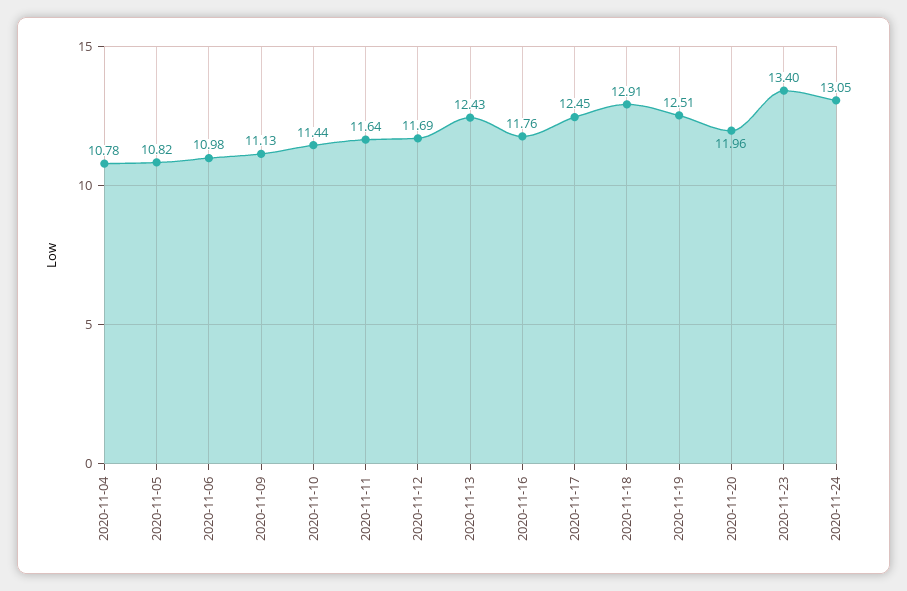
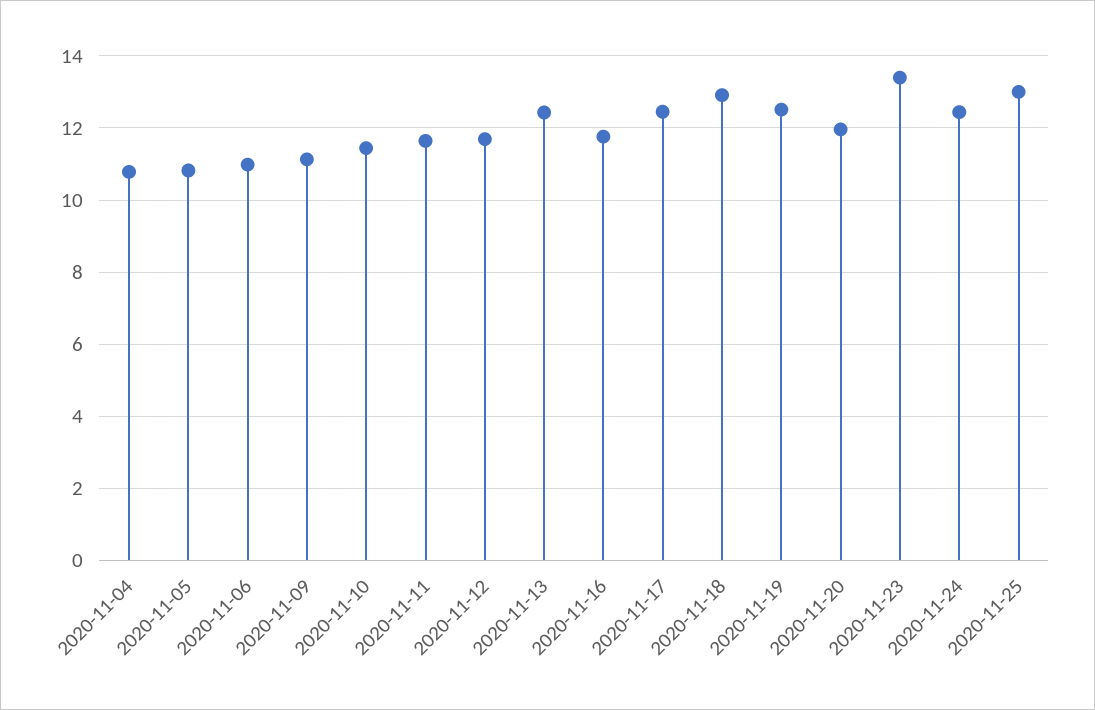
2020-11-24: 13.05 -> 12.4
2020-11-25: none -> 13

